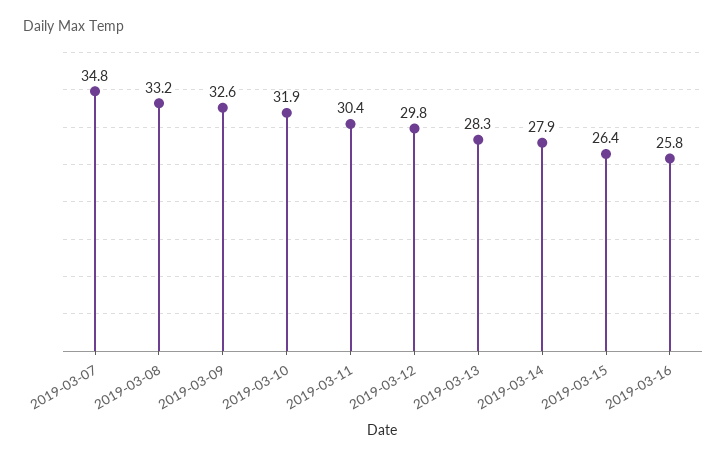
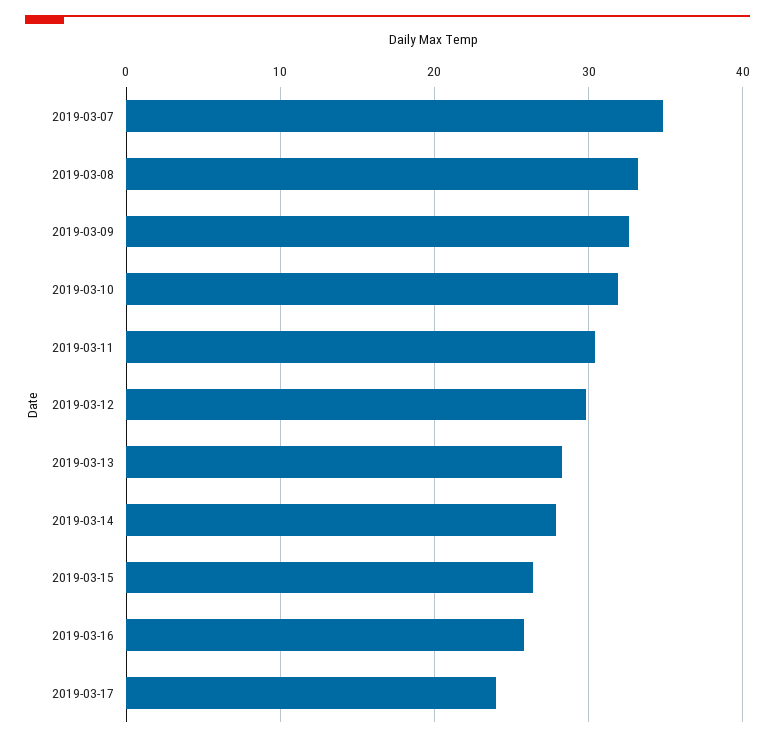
2019-03-17: none -> 24

